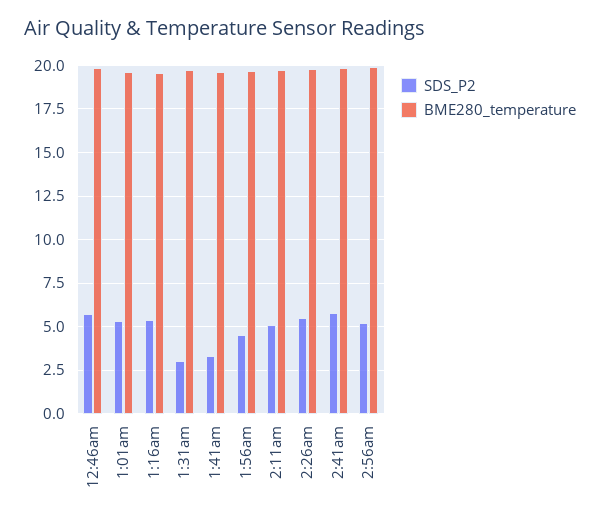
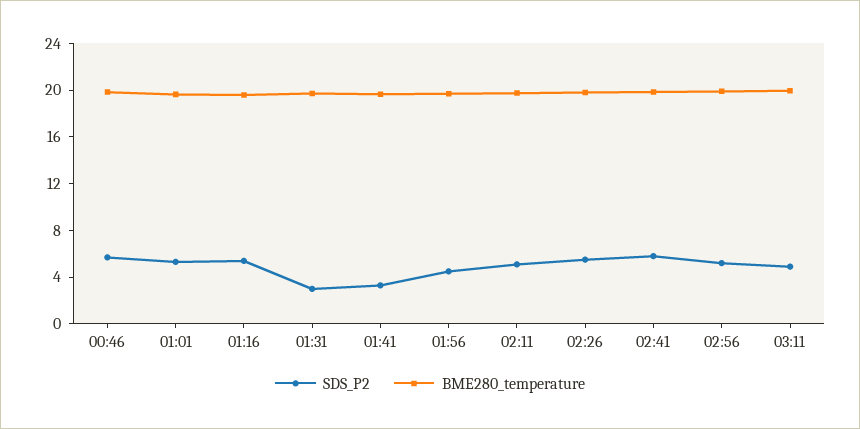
SDS_P2, 03:11: none -> 5
BME280_temperature, 03:11: none -> 20

